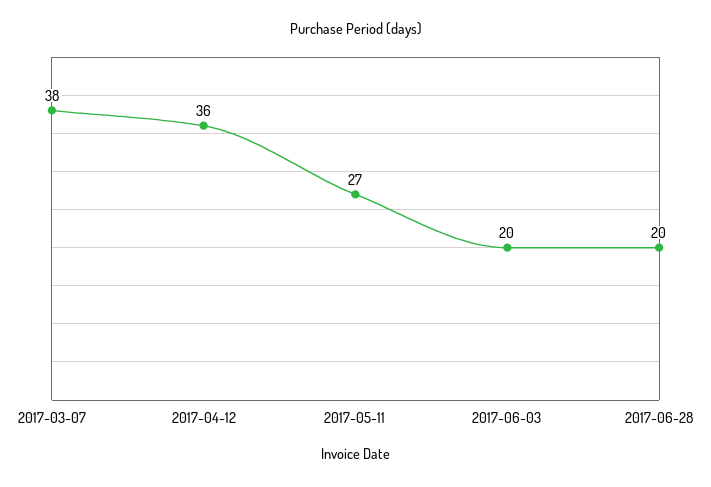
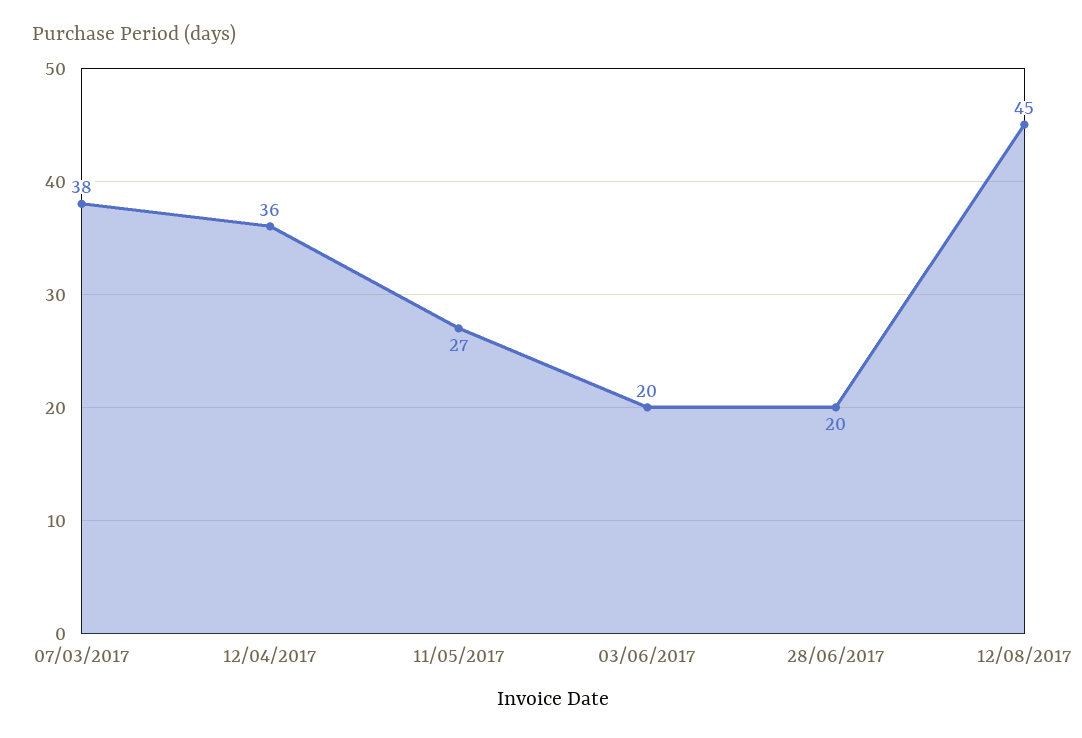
12/08/2017: none -> 45

